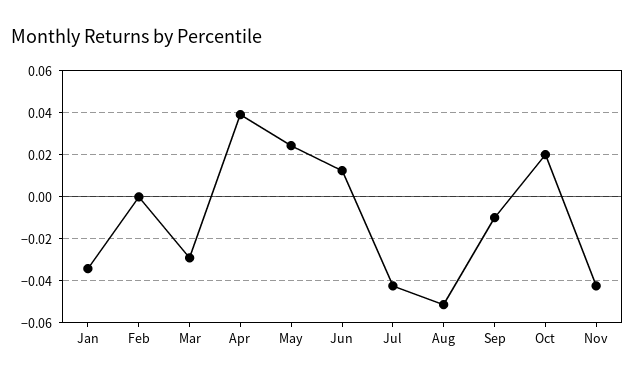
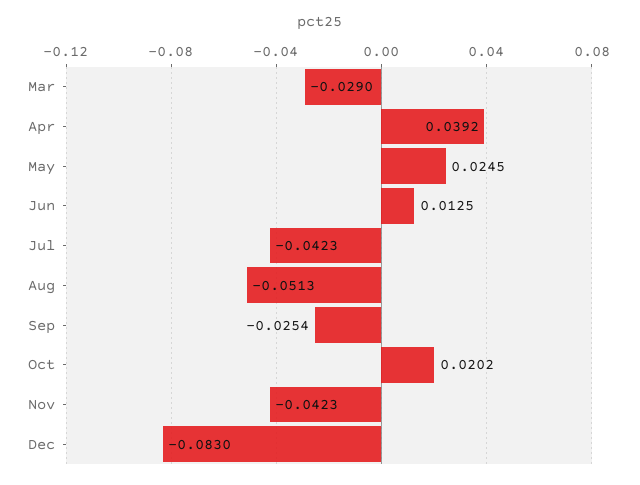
Jan: -0.035 -> none
Feb: 0 -> none
Sep: -0.01 -> -0.0254
Dec: none -> -0.083

